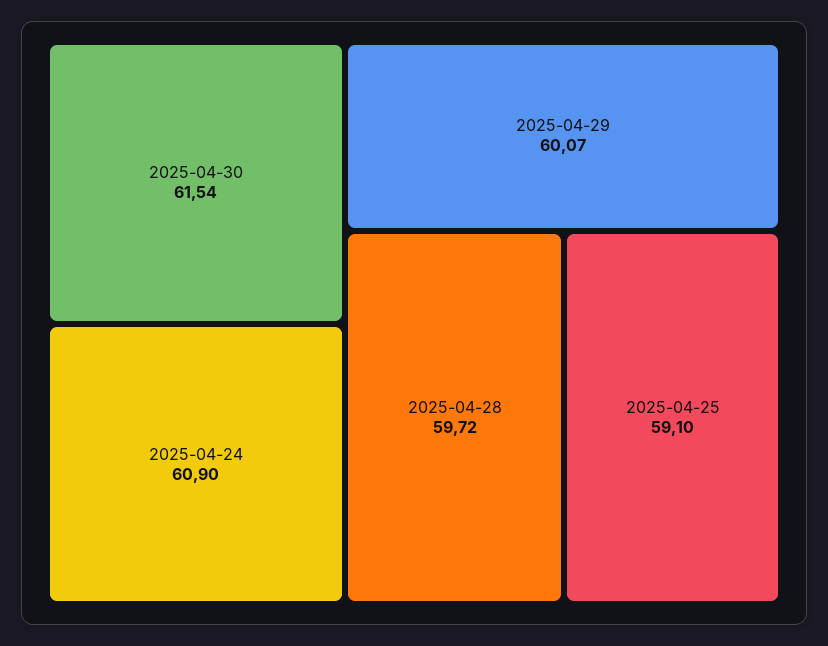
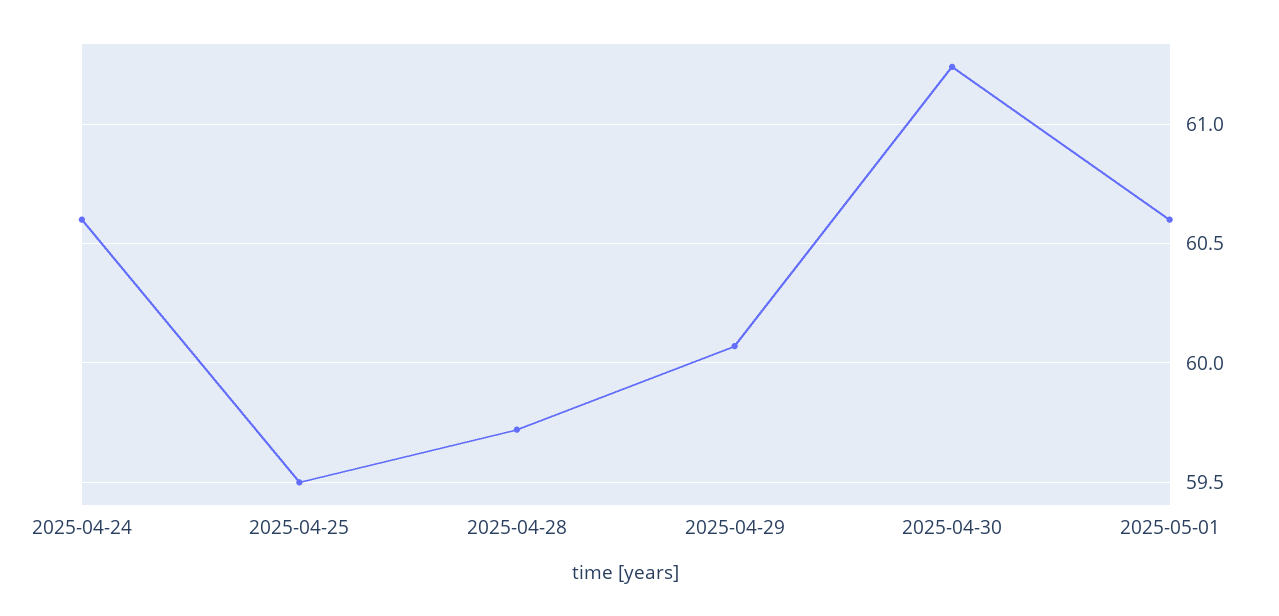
2025-04-30: 61.54 -> 61.25
2025-04-24: 60.9 -> 60.6
2025-04-25: 59.1 -> 59.5
2025-05-01: none -> 60.6

